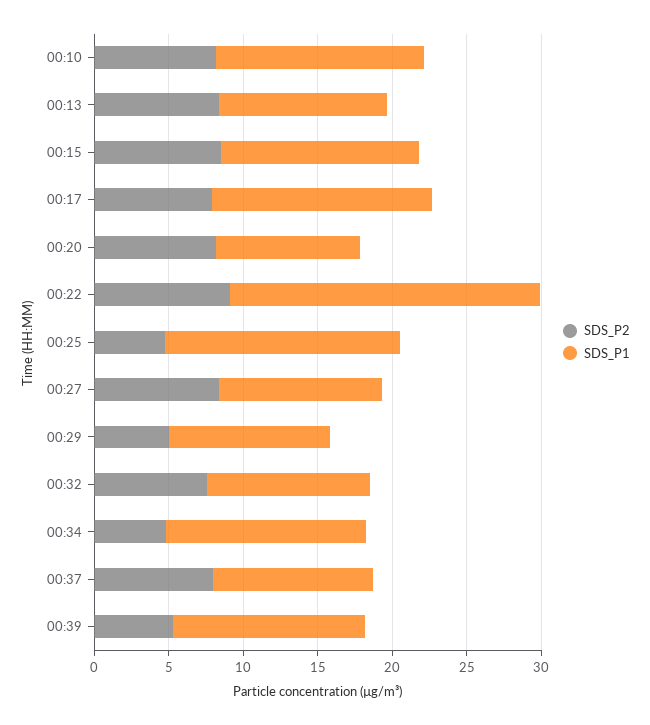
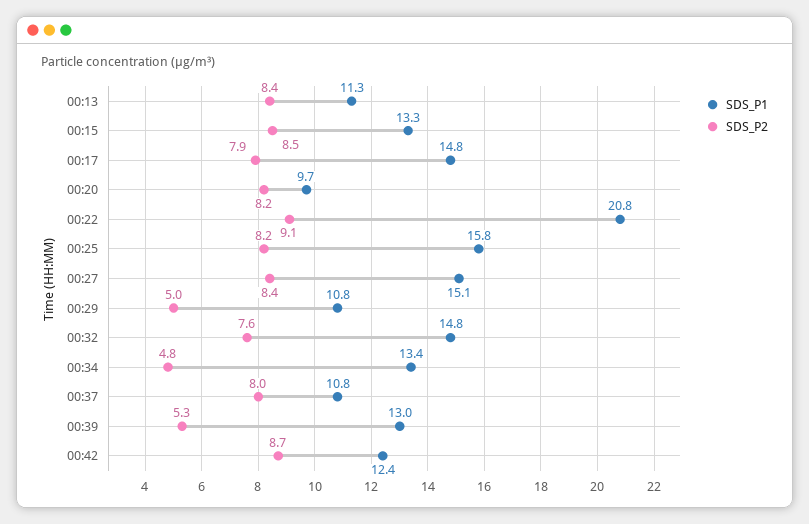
SDS_P2, 00:10: 8 -> none
SDS_P1, 00:10: 14 -> none
SDS_P2, 00:25: 5 -> 8.2
SDS_P1, 00:27: 11 -> 15.1
SDS_P1, 00:32: 11 -> 14.8
SDS_P1, 00:42: none -> 12.4
SDS_P2, 00:42: none -> 8.7

